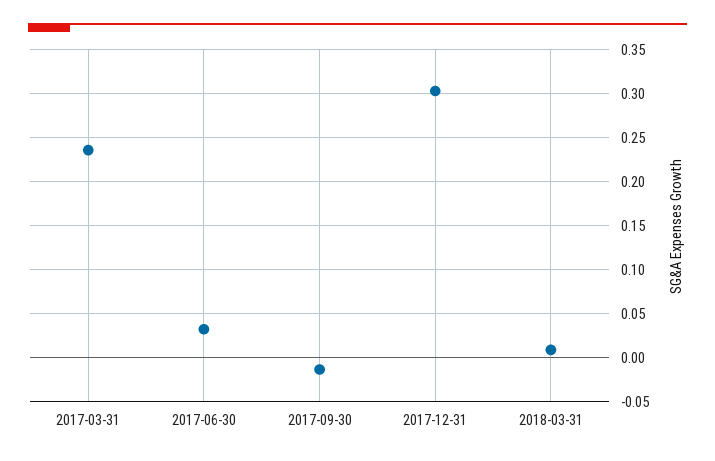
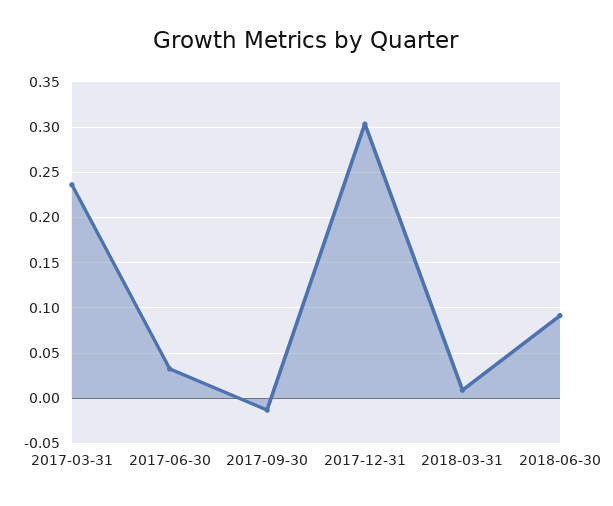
2018-06-30: none -> 0.09

